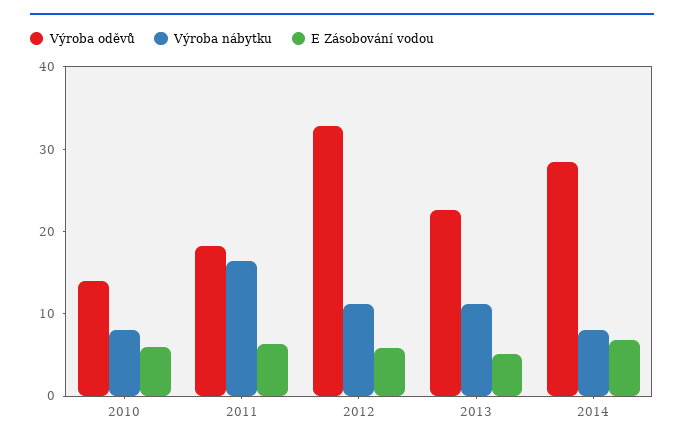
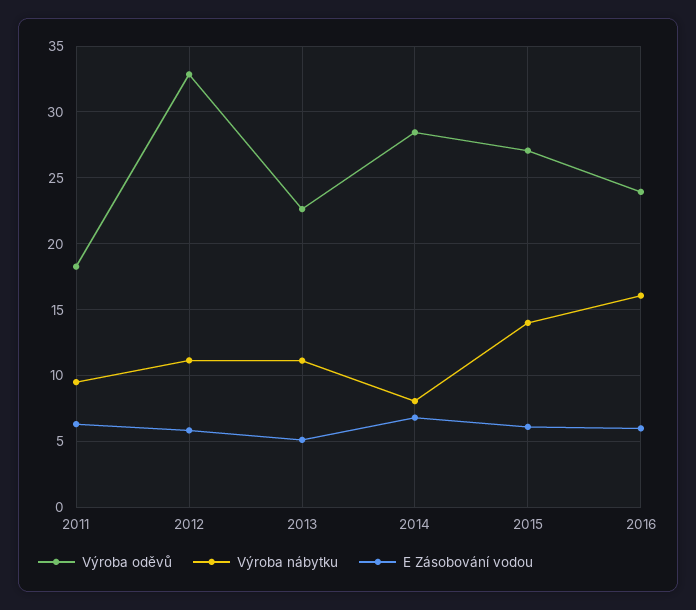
Výroba oděvů, 2010: 14 -> none
Výroba nábytku, 2010: 8 -> none
E Zásobování vodou, 2010: 6 -> none
Výroba nábytku, 2011: 16 -> 9.5
Výroba oděvů, 2015: none -> 27
Výroba nábytku, 2015: none -> 14
E Zásobování vodou, 2015: none -> 6
Výroba oděvů, 2016: none -> 24
Výroba nábytku, 2016: none -> 16
E Zásobování vodou, 2016: none -> 6

